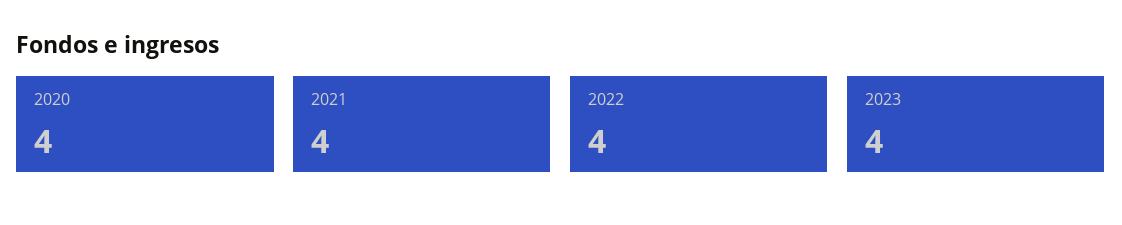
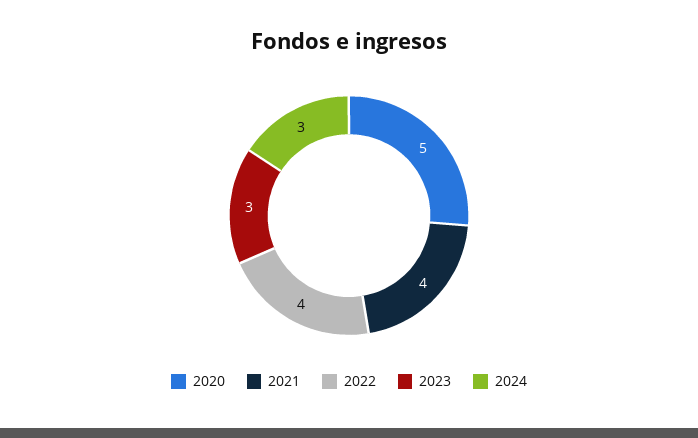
2020: 4 -> 5
2023: 4 -> 3
2024: none -> 3

